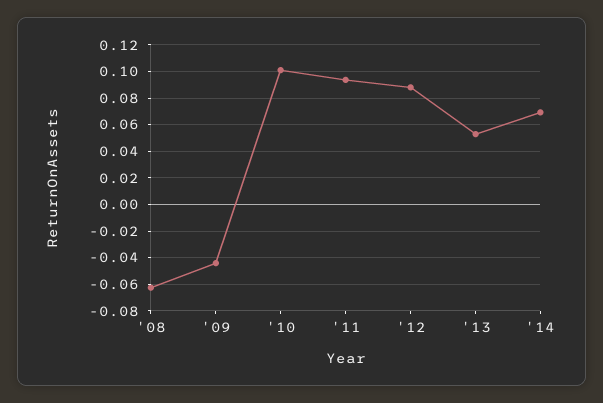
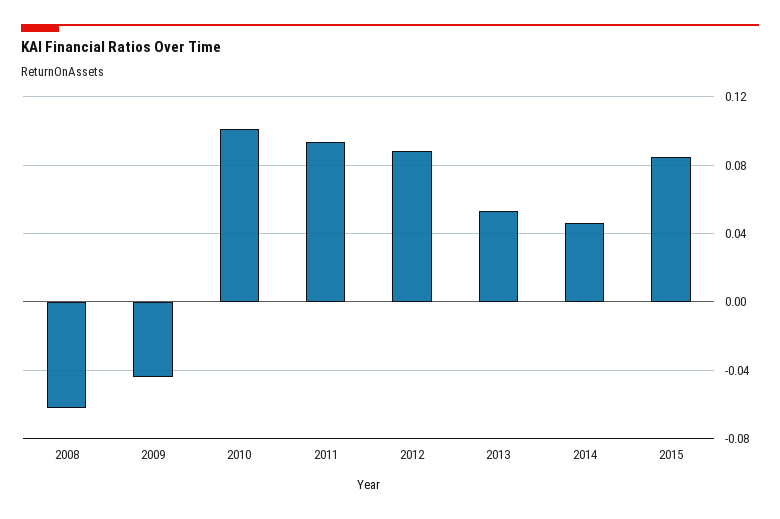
'14: 0.07 -> 0.045
2015: none -> 0.085

